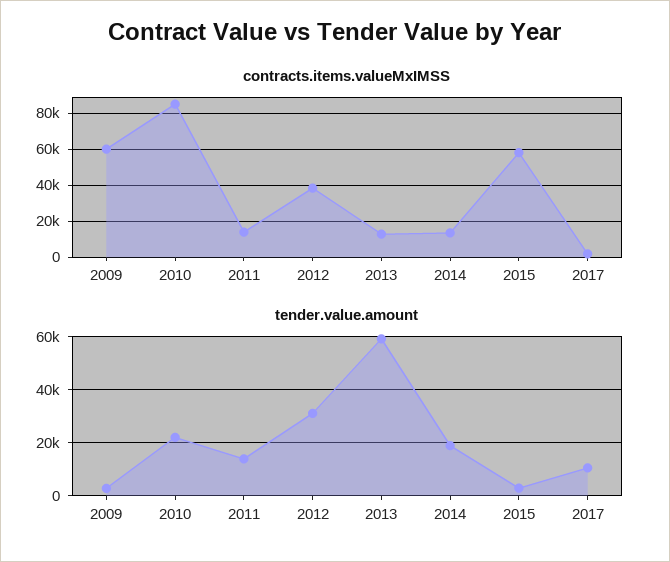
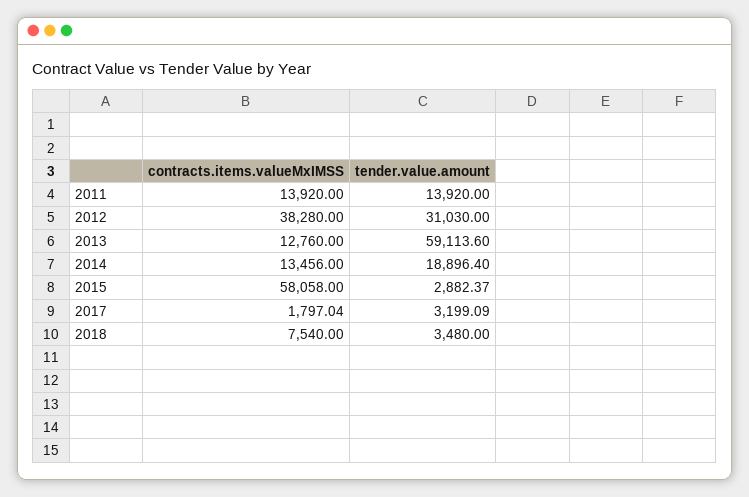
contracts.items.valueMxIMSS, 2009: 60000 -> none
contracts.items.valueMxIMSS, 2010: 85000 -> none
tender.value.amount, 2009: 2500 -> none
tender.value.amount, 2010: 22500 -> none
tender.value.amount, 2017: 10000 -> 3199.09
contracts.items.valueMxIMSS, 2018: none -> 7540
tender.value.amount, 2018: none -> 3480

